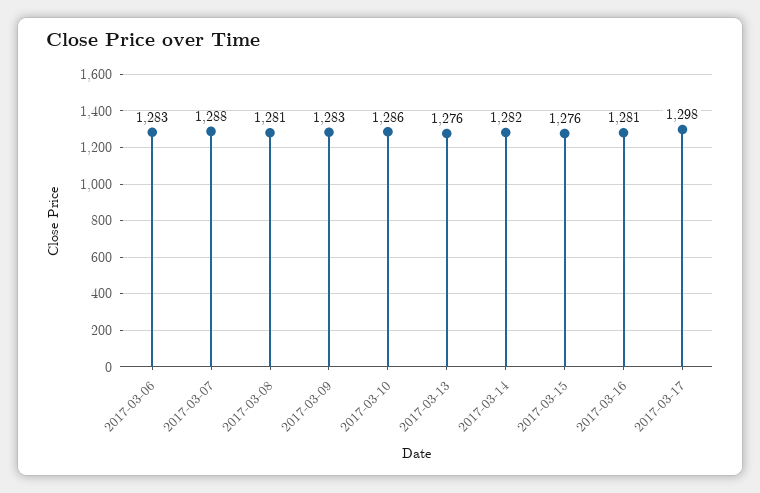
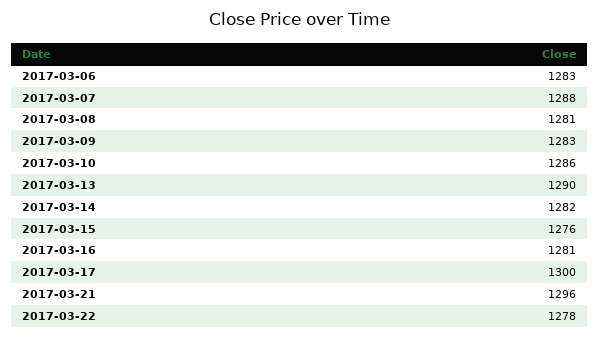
2017-03-13: 1276 -> 1290
2017-03-17: 1298 -> 1300
2017-03-21: none -> 1296
2017-03-22: none -> 1278

